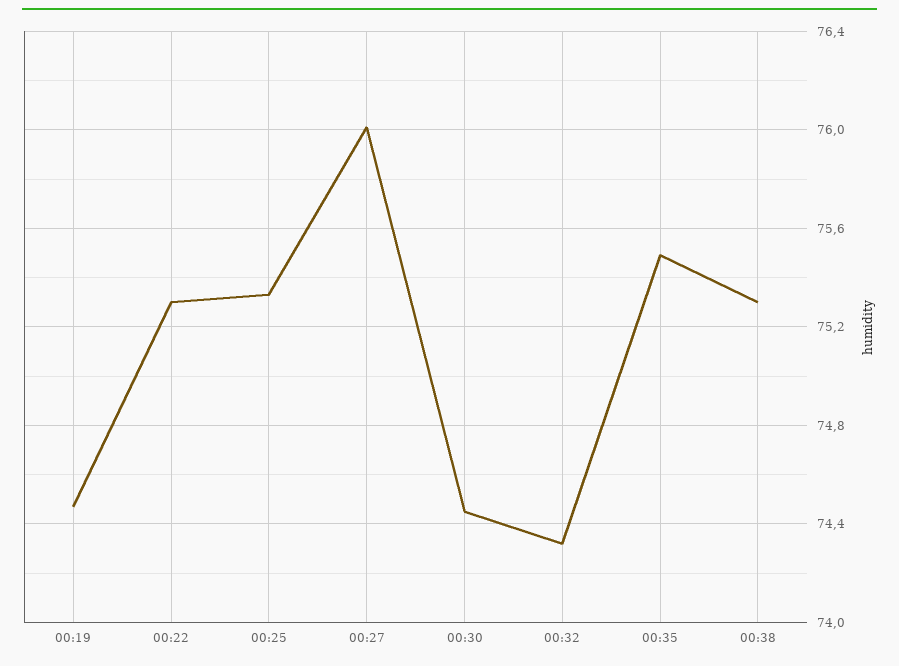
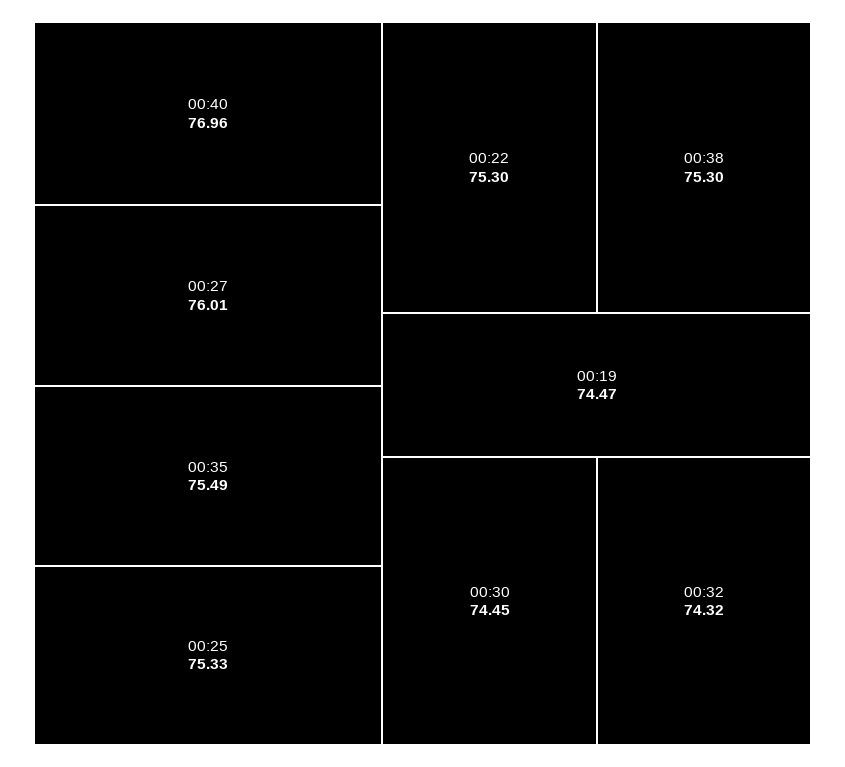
00:40: none -> 76.96

